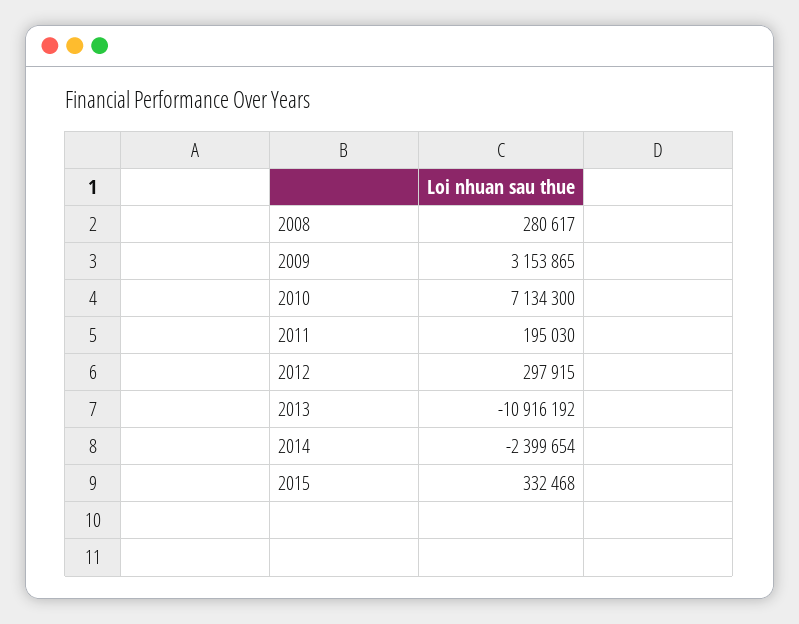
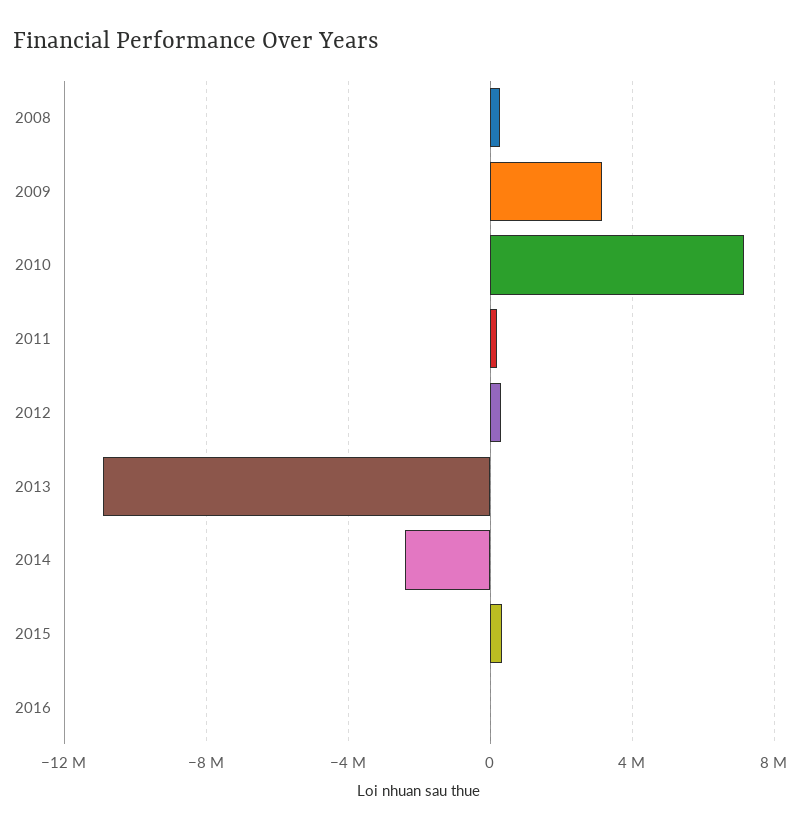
2016: none -> 0

